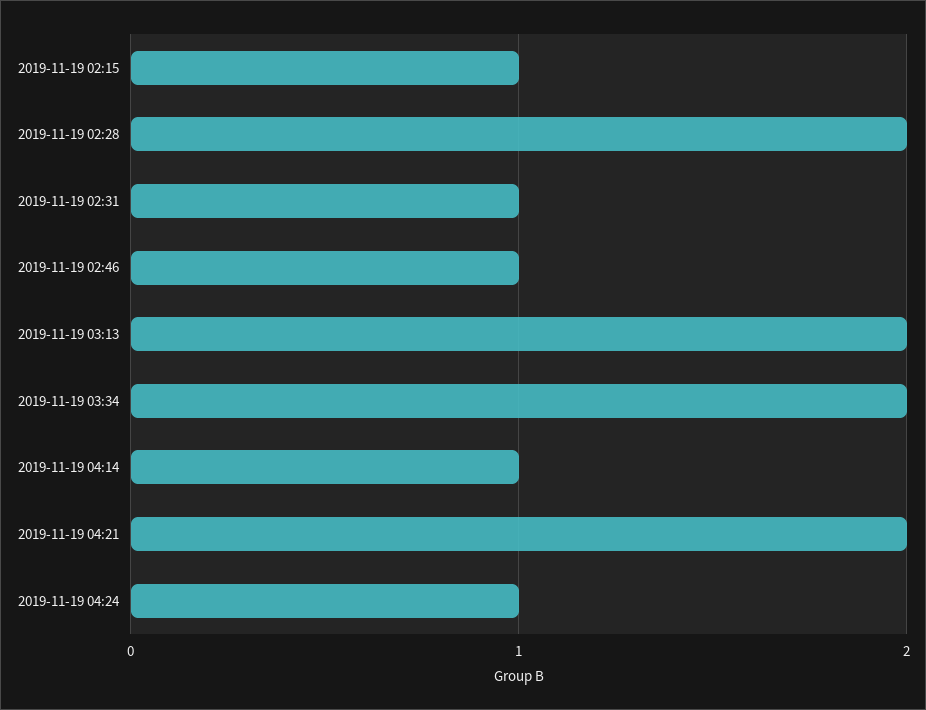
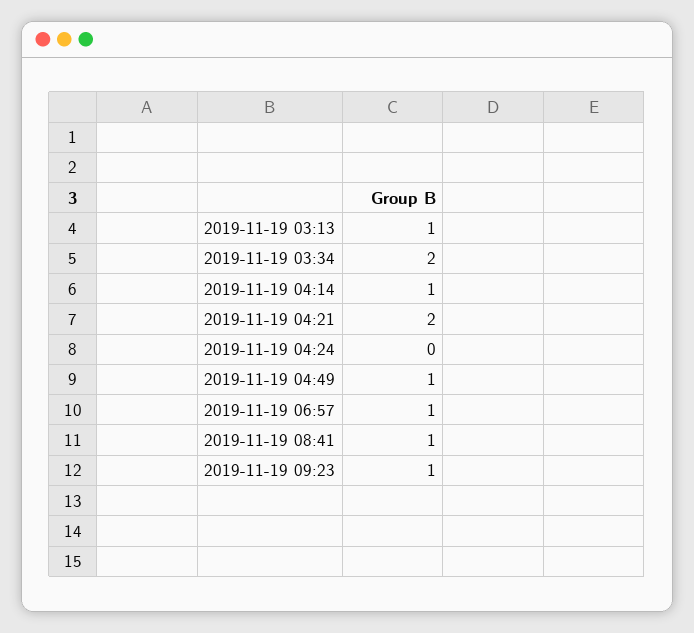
2019-11-19 02:15: 1 -> none
2019-11-19 02:28: 2 -> none
2019-11-19 02:31: 1 -> none
2019-11-19 02:46: 1 -> none
2019-11-19 03:13: 2 -> 1
2019-11-19 04:24: 1 -> 0
2019-11-19 04:49: none -> 1
2019-11-19 06:57: none -> 1
2019-11-19 08:41: none -> 1
2019-11-19 09:23: none -> 1

